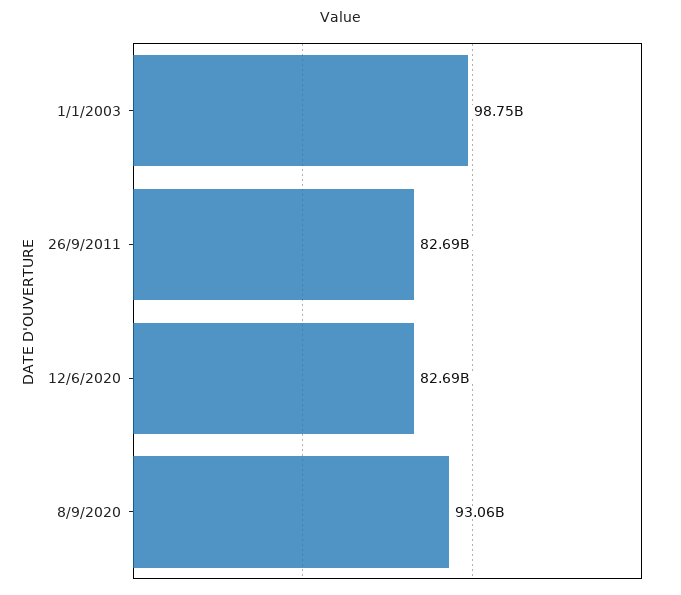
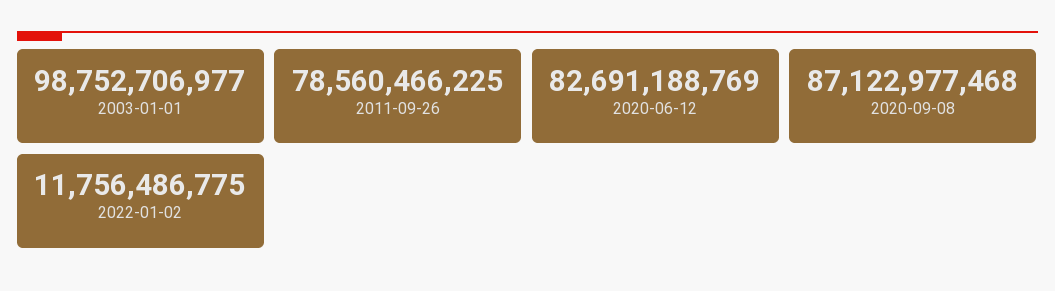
26/9/2011: 82690000000 -> 78560466225
8/9/2020: 93060000000 -> 87122977468
2022-01-02: none -> 11756486775

